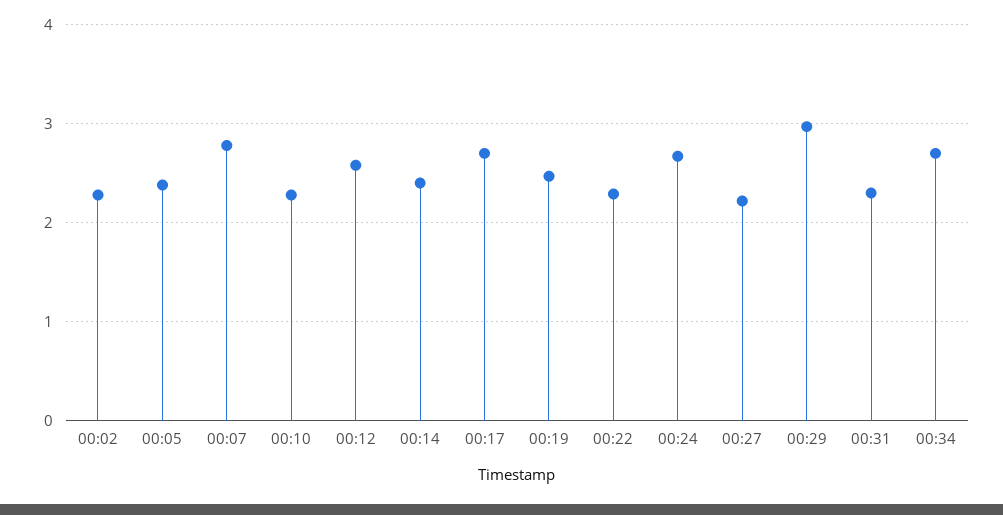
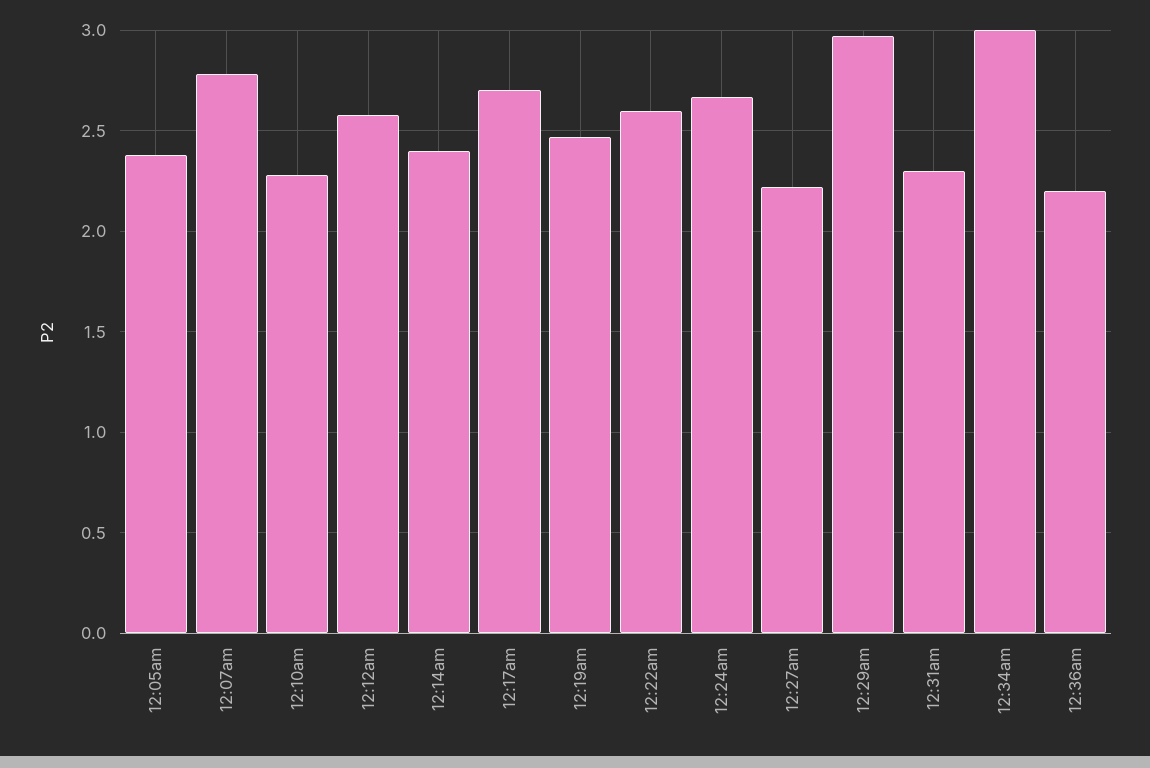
00:02: 2.3 -> none
00:22: 2.3 -> 2.6
00:34: 2.7 -> 3
12:36am: none -> 2.2

